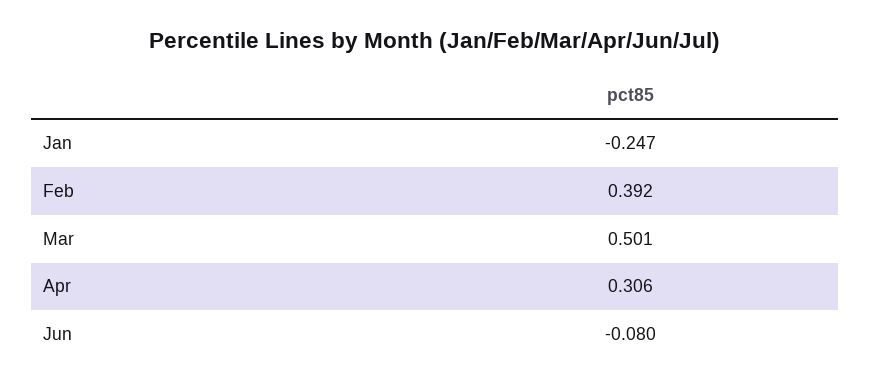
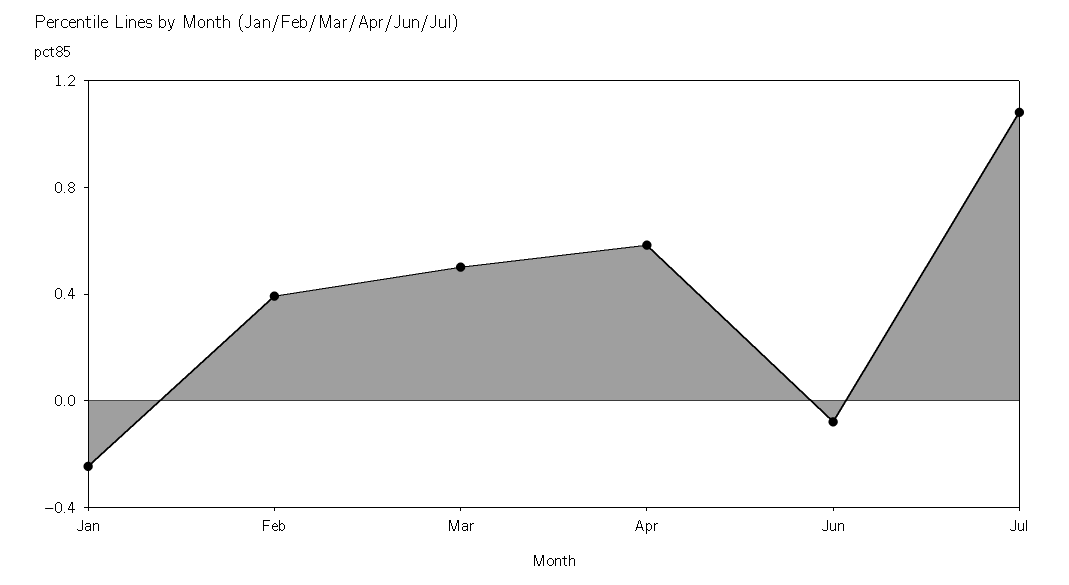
Apr: 0.306 -> 0.6
Jul: none -> 1.1

